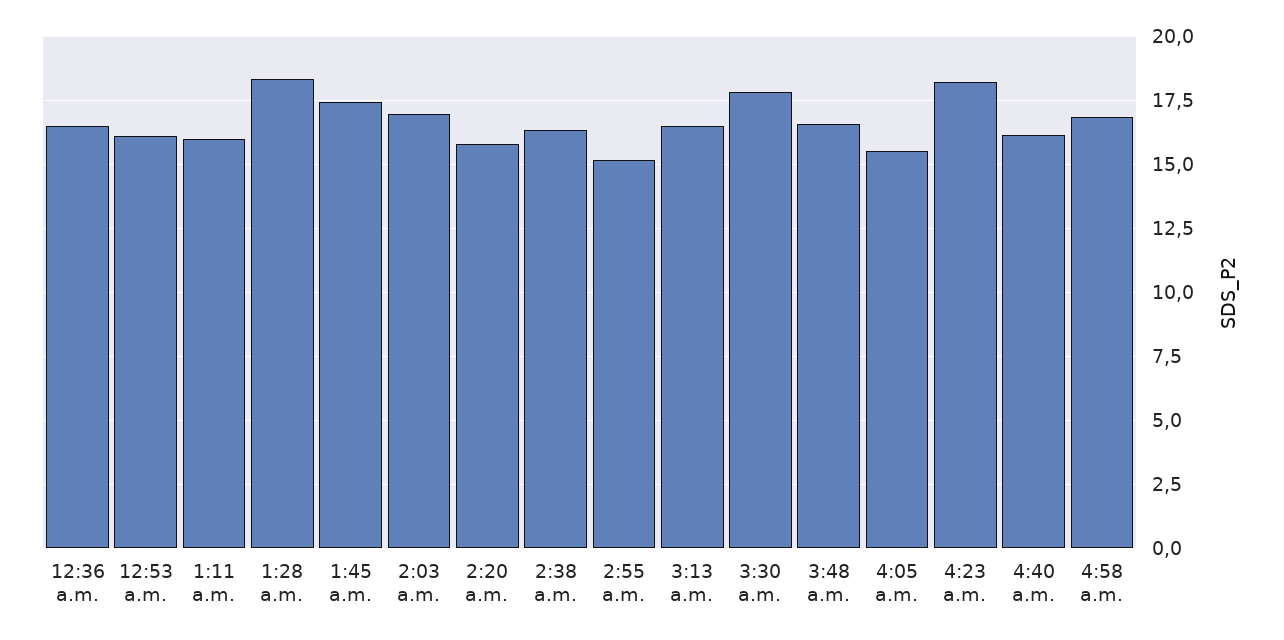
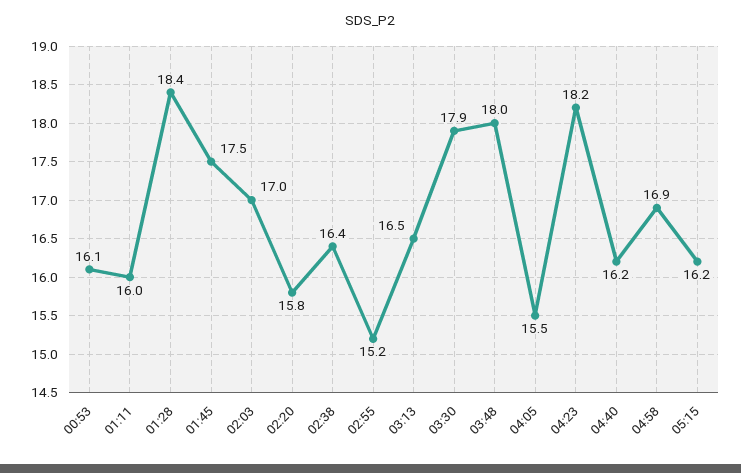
12:36 a.m.: 16.5 -> none
3:48 a.m.: 16.5 -> 18
05:15: none -> 16.2

